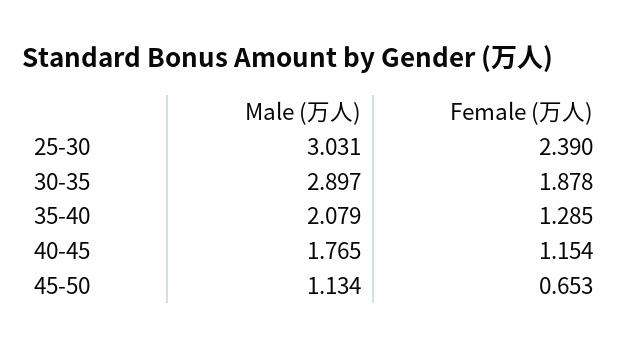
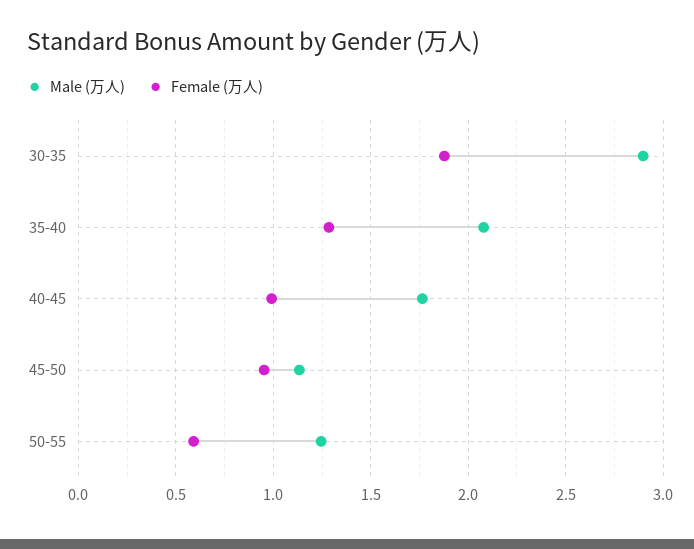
Male (万人), 25-30: 3.031 -> none
Female (万人), 25-30: 2.39 -> none
Female (万人), 40-45: 1.154 -> 1
Female (万人), 45-50: 0.653 -> 0.95
Male (万人), 50-55: none -> 1.25
Female (万人), 50-55: none -> 0.6

